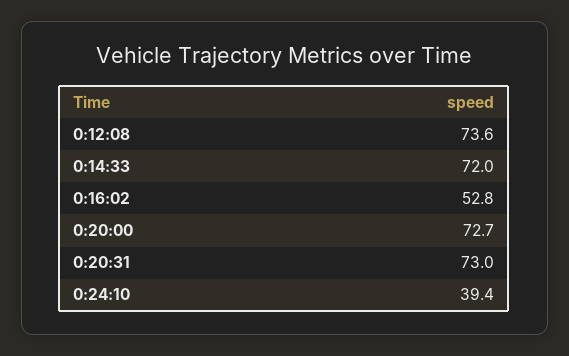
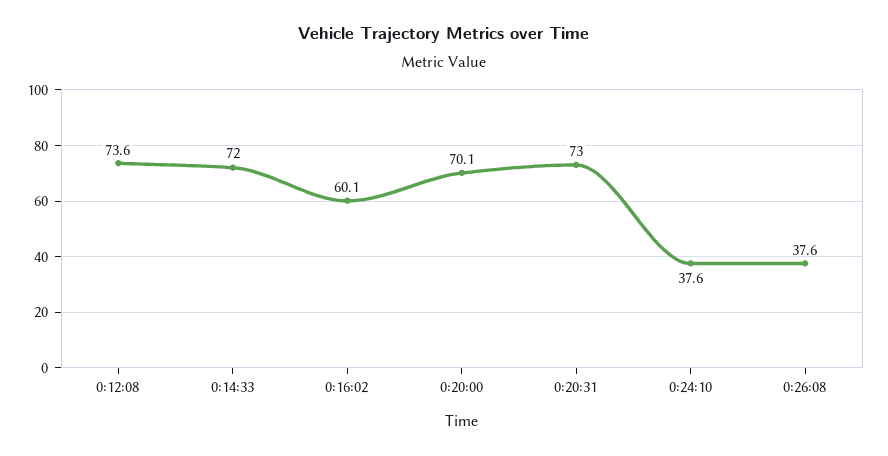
0:16:02: 52.8 -> 60.1
0:20:00: 72.7 -> 70.1
0:24:10: 39.4 -> 37.6
0:26:08: none -> 37.6

